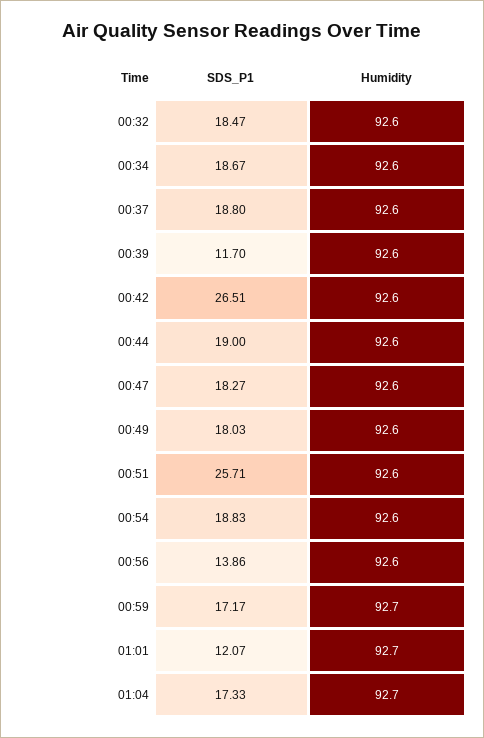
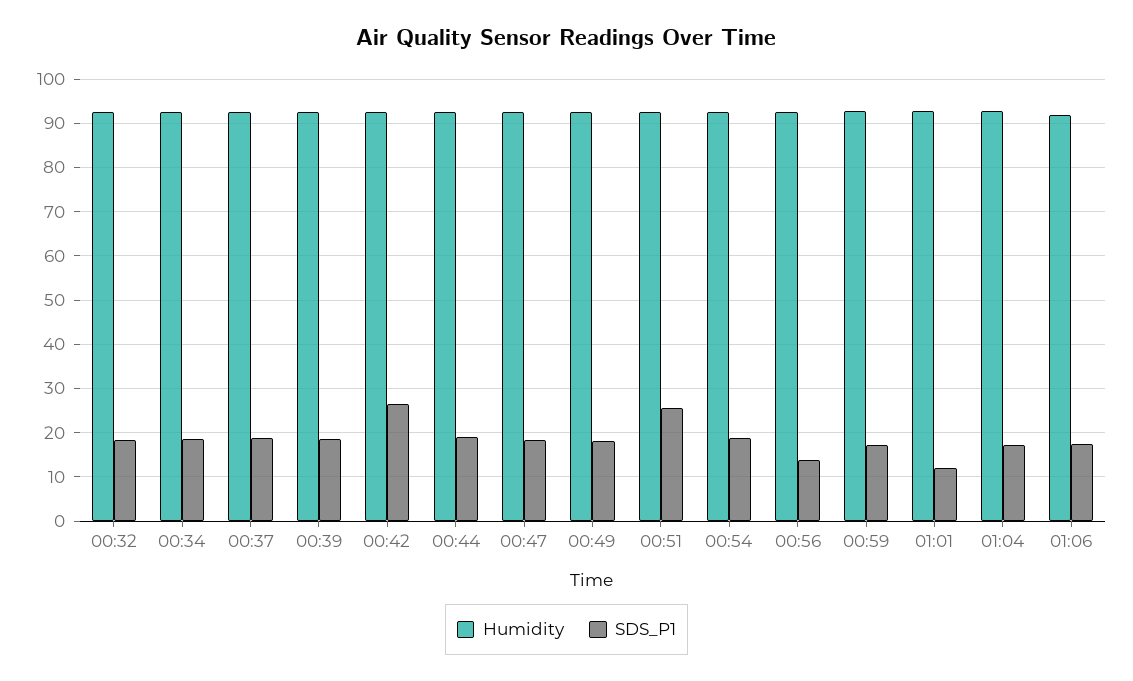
SDS_P1, 00:39: 11.7 -> 18
Humidity, 01:06: none -> 92
SDS_P1, 01:06: none -> 18

